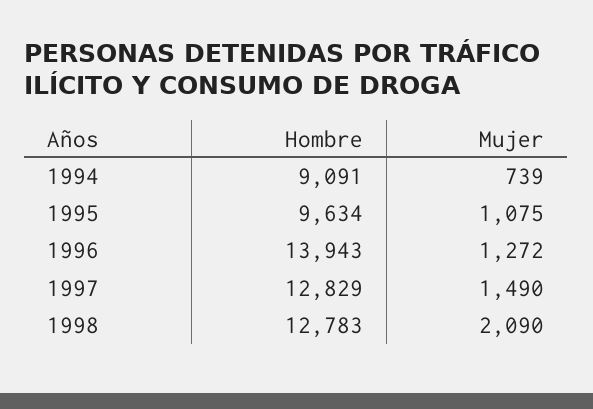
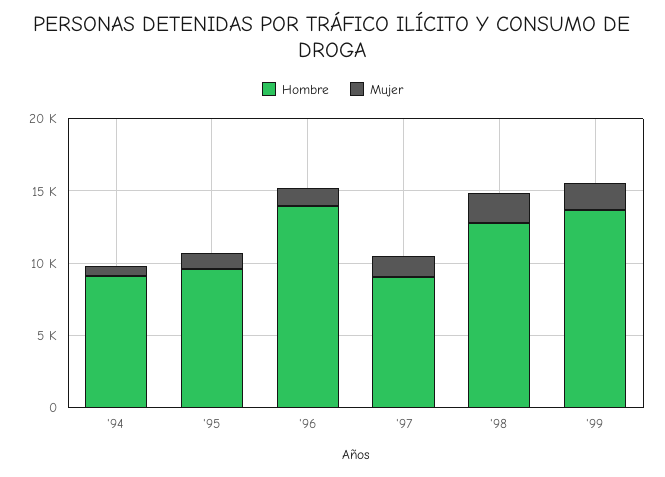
Hombre, 1997: 12829 -> 9000
Hombre, '99: none -> 14000
Mujer, '99: none -> 2000

